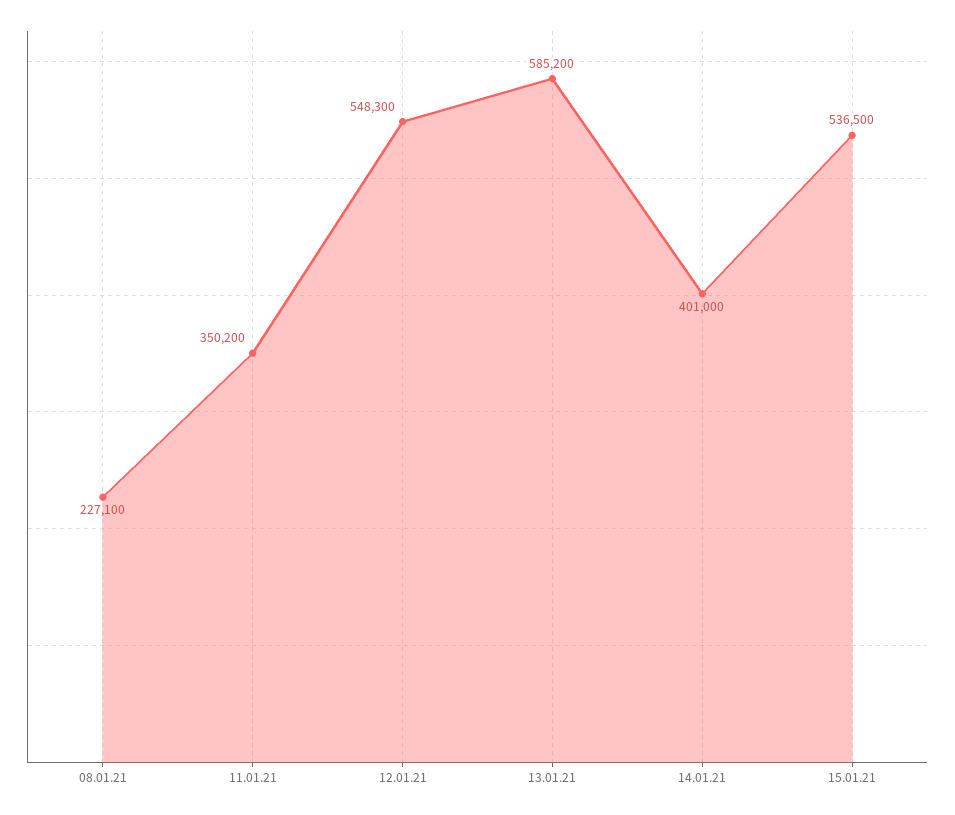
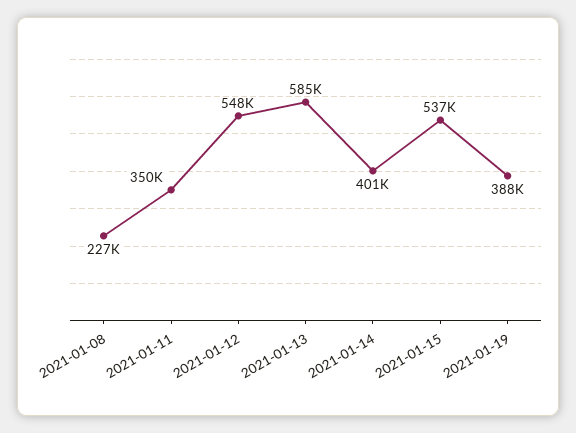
2021-01-19: none -> 388000

